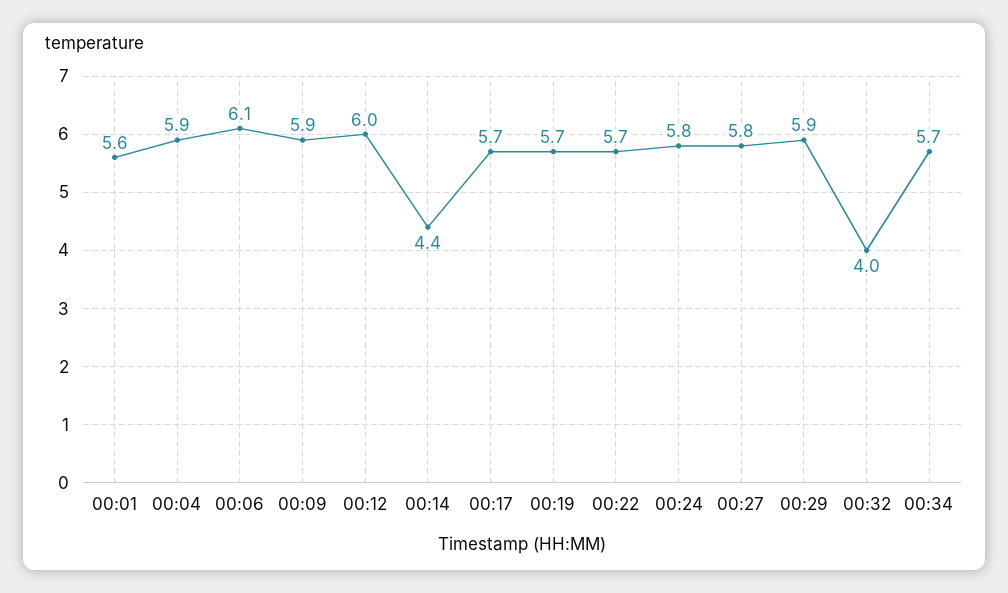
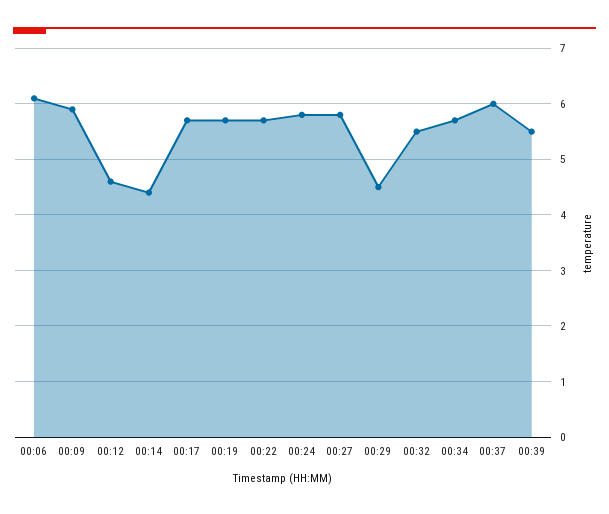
00:01: 5.6 -> none
00:04: 5.9 -> none
00:12: 6 -> 4.5
00:29: 5.9 -> 4.5
00:32: 4 -> 5.5
00:37: none -> 6
00:39: none -> 5.5

